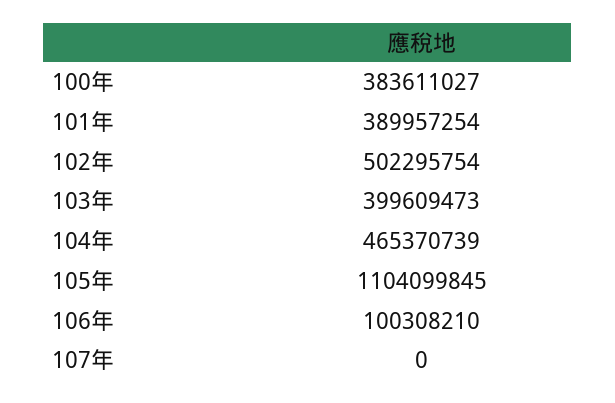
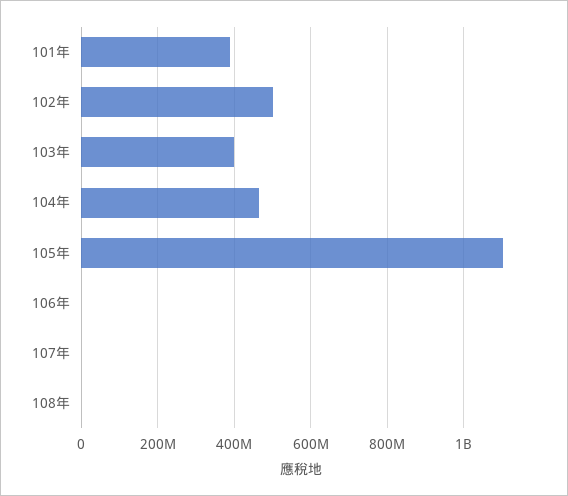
100年: 383611027 -> none
106年: 100308210 -> 0
108年: none -> 0

